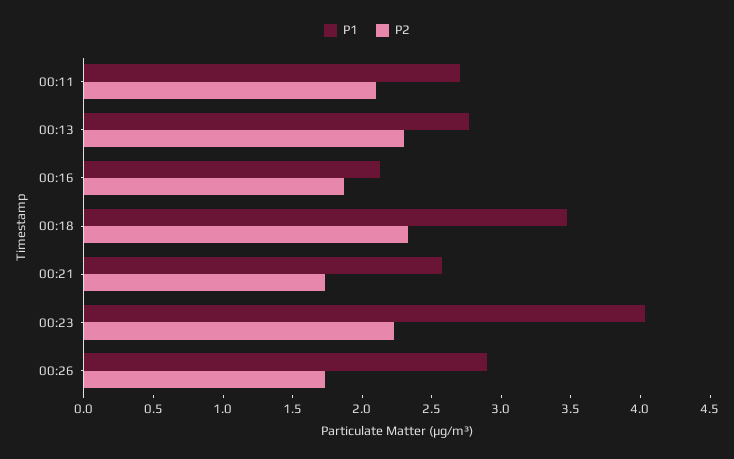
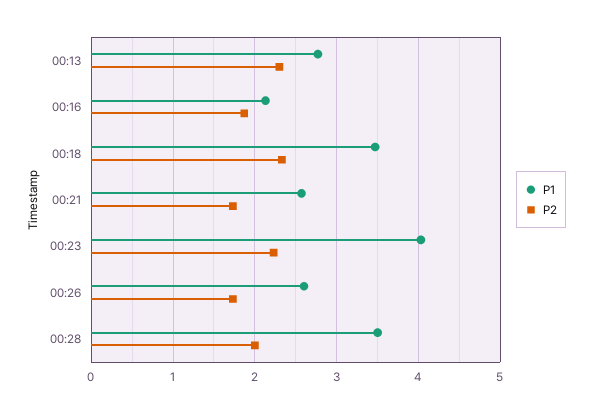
P1, 00:11: 2.7 -> none
P2, 00:11: 2.1 -> none
P1, 00:26: 2.9 -> 2.6
P1, 00:28: none -> 3.5
P2, 00:28: none -> 2

